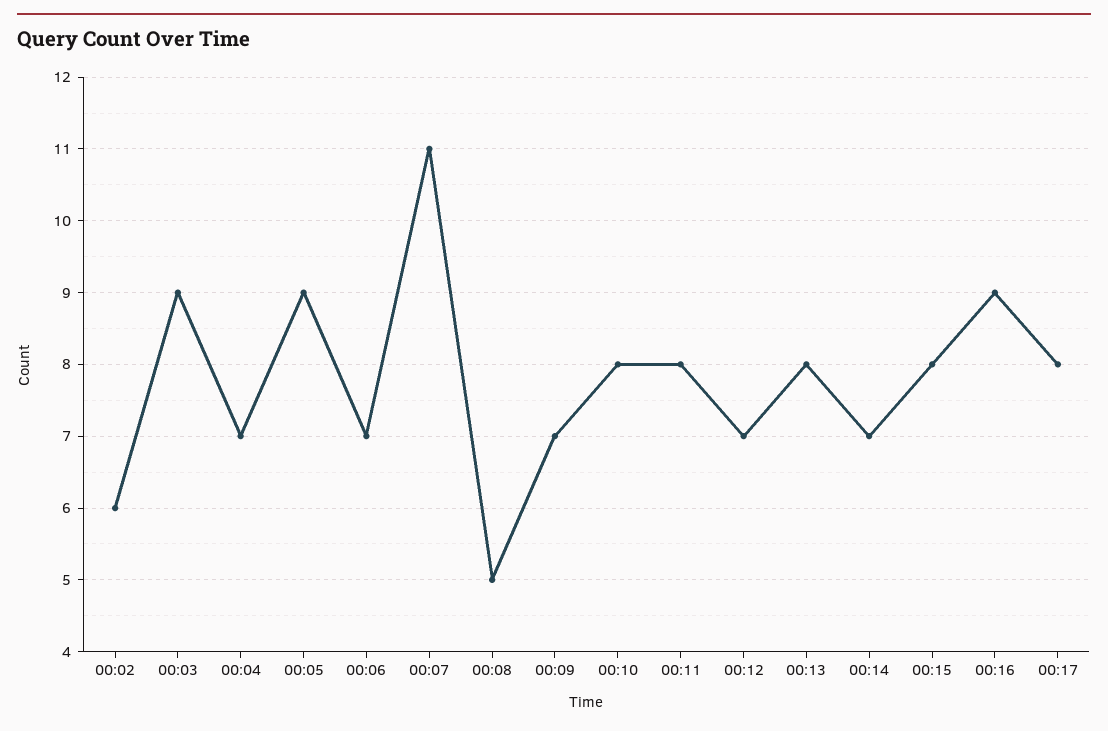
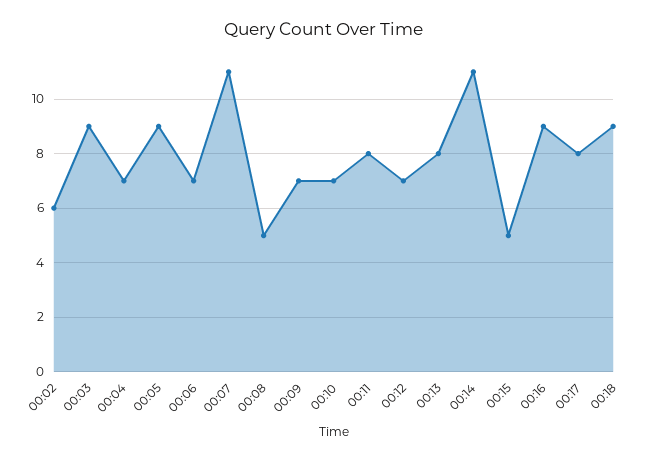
00:10: 8 -> 7
00:14: 7 -> 11
00:15: 8 -> 5
00:18: none -> 9

